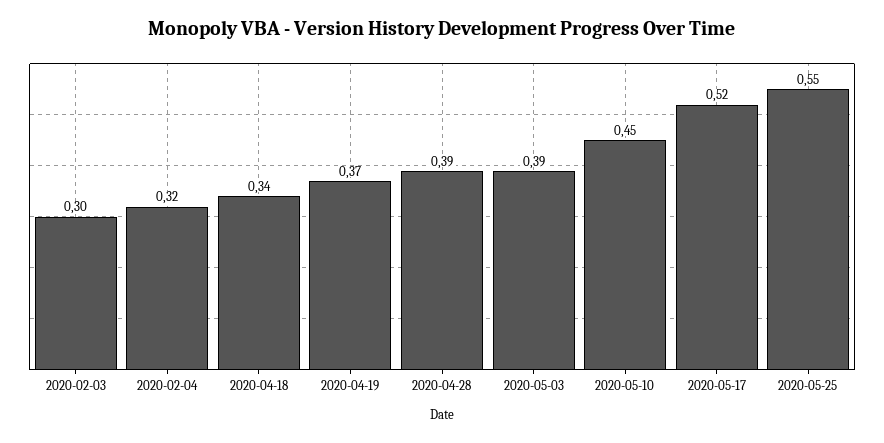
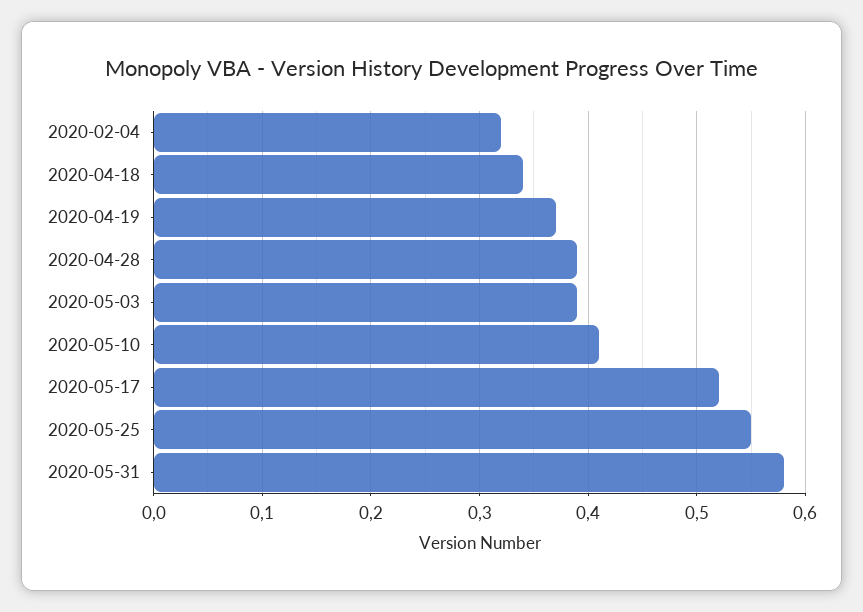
2020-02-03: 0.3 -> none
2020-05-10: 0.45 -> 0.41
2020-05-31: none -> 0.58

